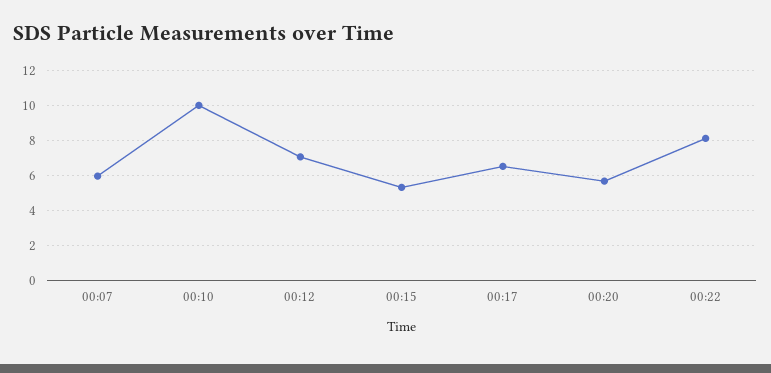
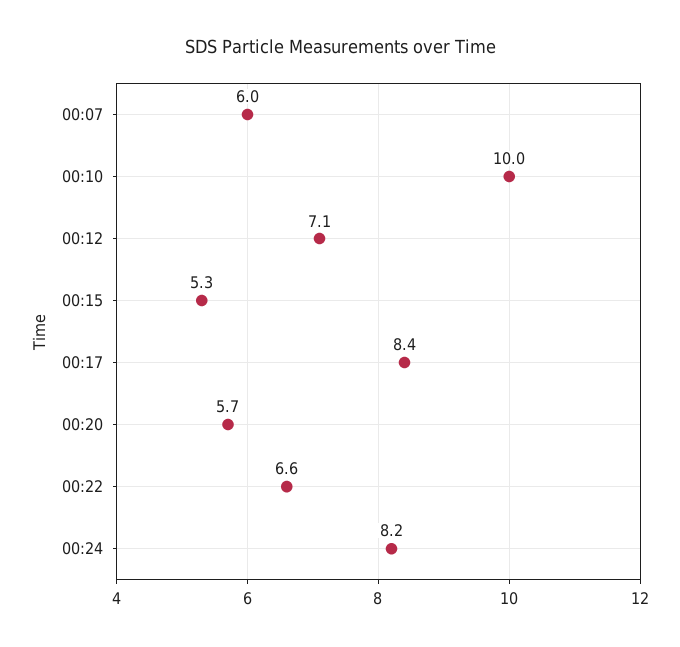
00:17: 6.5 -> 8.4
00:22: 8 -> 6.6
00:24: none -> 8.2

